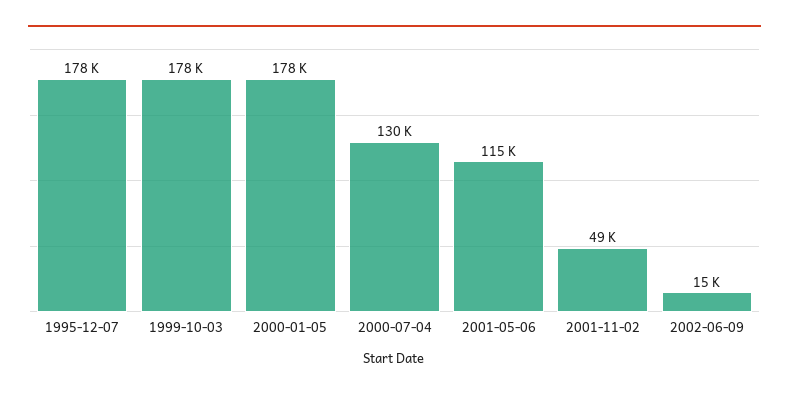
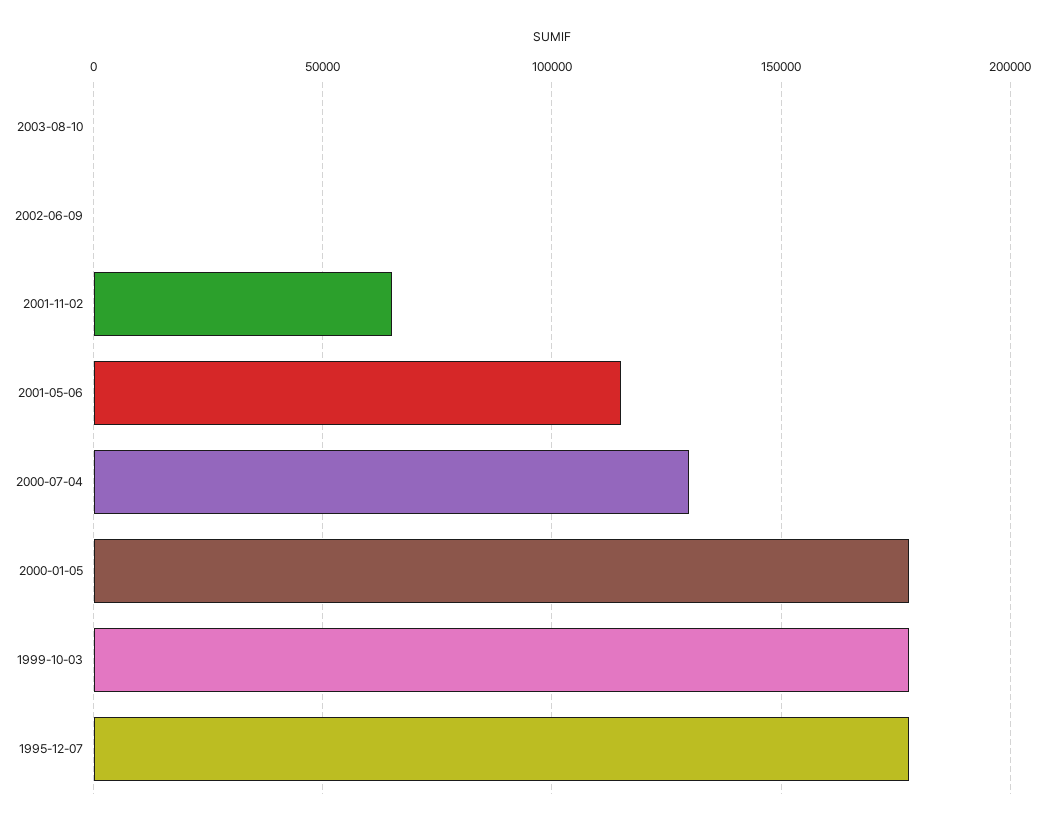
2001-11-02: 49000 -> 65000
2002-06-09: 15000 -> 0
2003-08-10: none -> 0

